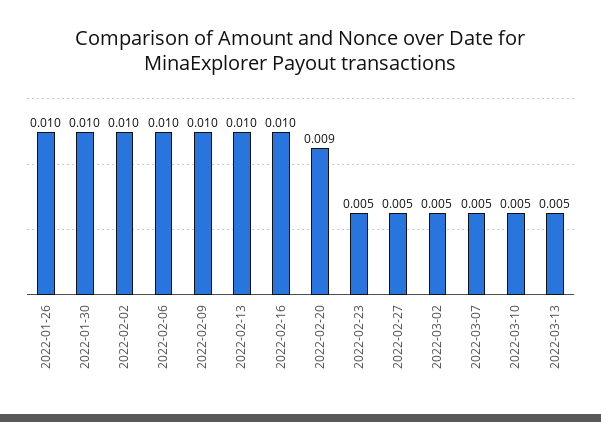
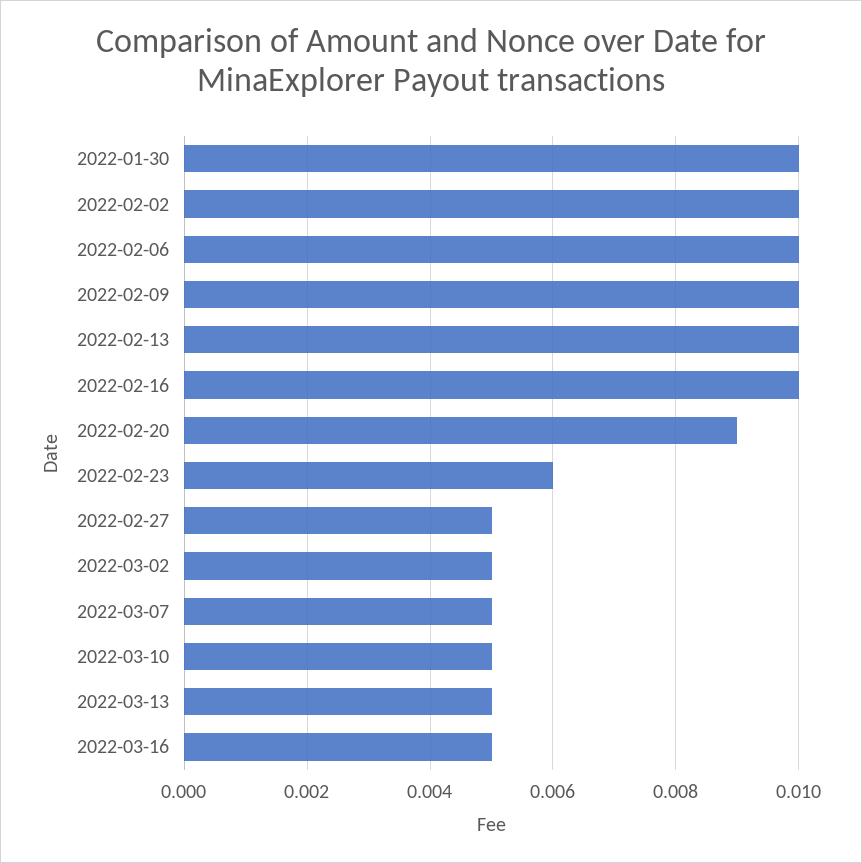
2022-01-26: 0.01 -> none
2022-02-23: 0.005 -> 0.006
2022-03-16: none -> 0.005

